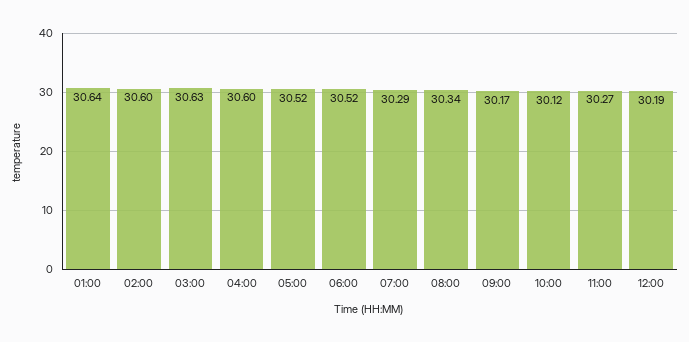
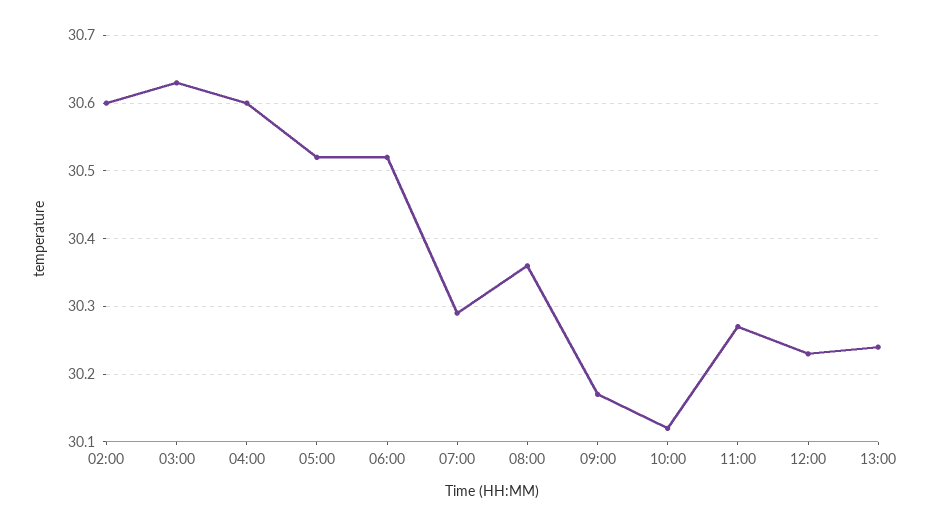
01:00: 30.64 -> none
08:00: 30.34 -> 30.36
12:00: 30.19 -> 30.23
13:00: none -> 30.24

